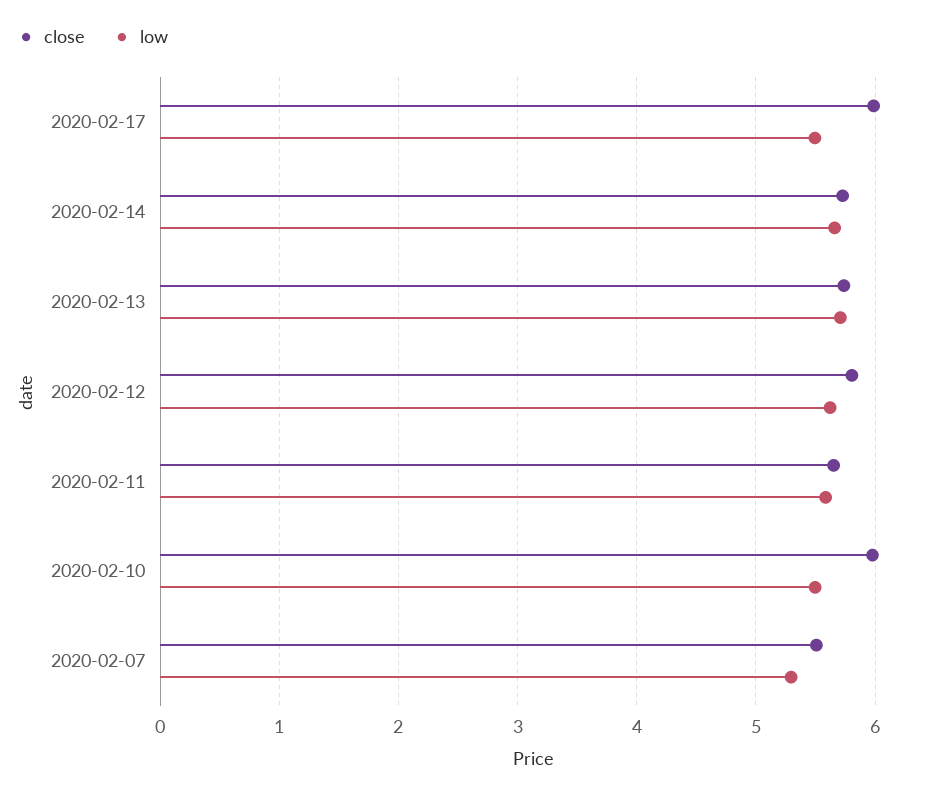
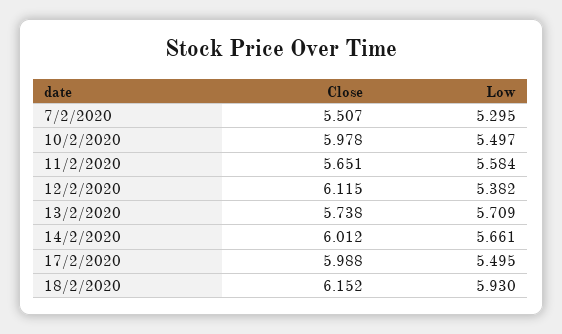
close, 2020-02-14: 5.7 -> 6.012
close, 2020-02-12: 5.8 -> 6.115
low, 2020-02-12: 5.6 -> 5.382
close, 18/2/2020: none -> 6.152
low, 18/2/2020: none -> 5.93

